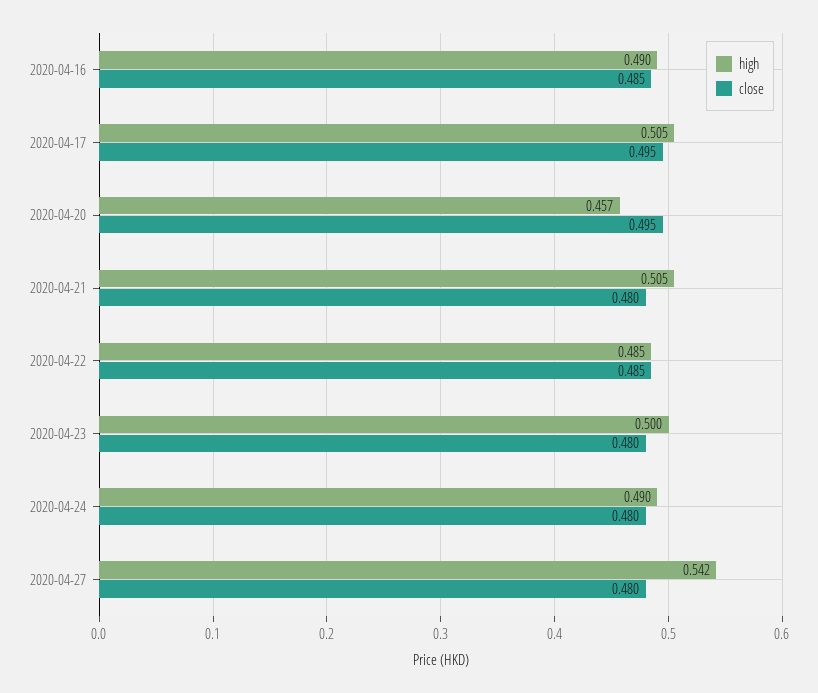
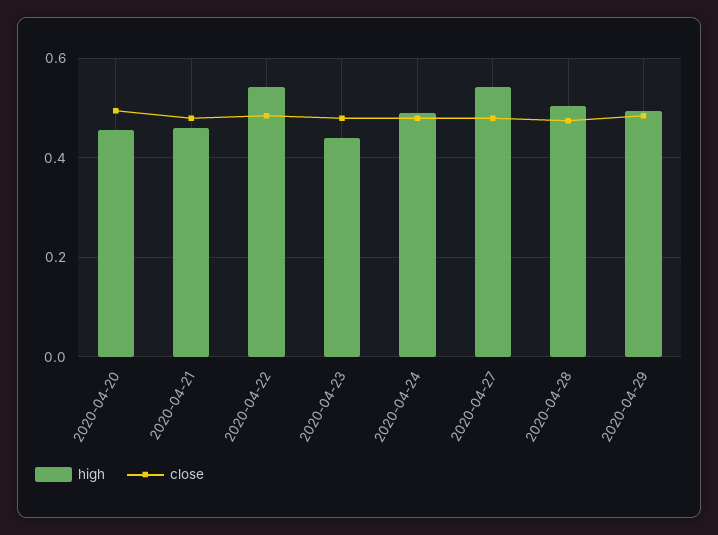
high, 2020-04-16: 0.49 -> none
close, 2020-04-16: 0.485 -> none
high, 2020-04-17: 0.505 -> none
close, 2020-04-17: 0.495 -> none
high, 2020-04-21: 0.505 -> 0.46
high, 2020-04-22: 0.485 -> 0.54
high, 2020-04-23: 0.5 -> 0.44
high, 2020-04-28: none -> 0.5
close, 2020-04-28: none -> 0.48
high, 2020-04-29: none -> 0.5
close, 2020-04-29: none -> 0.48

